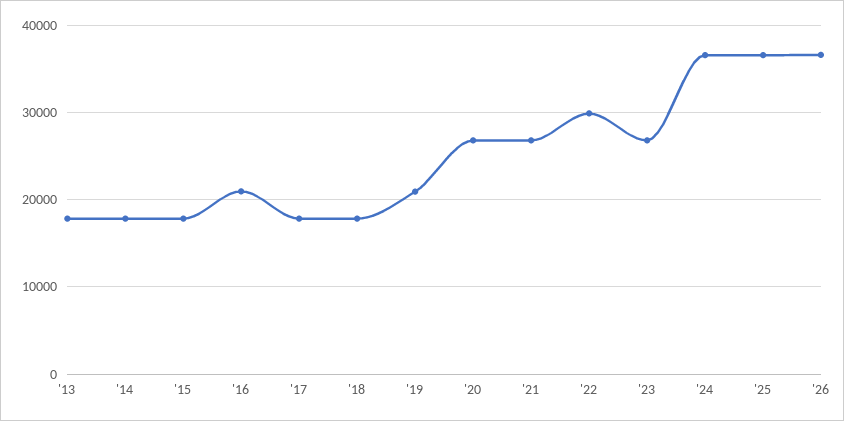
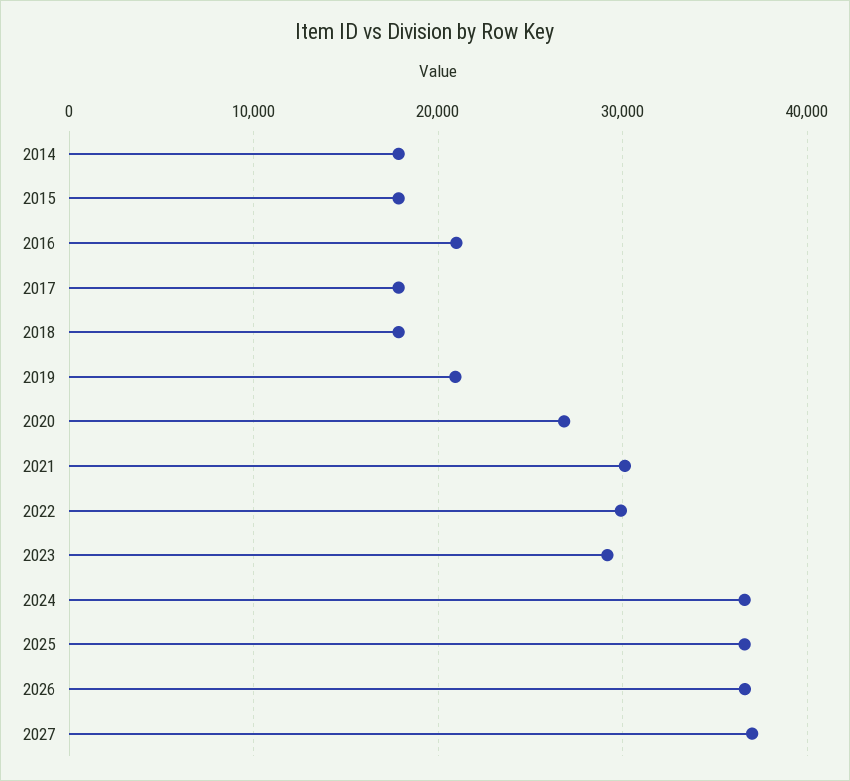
'13: 18000 -> none
'21: 27000 -> 30000
'23: 27000 -> 29000
2027: none -> 37000

